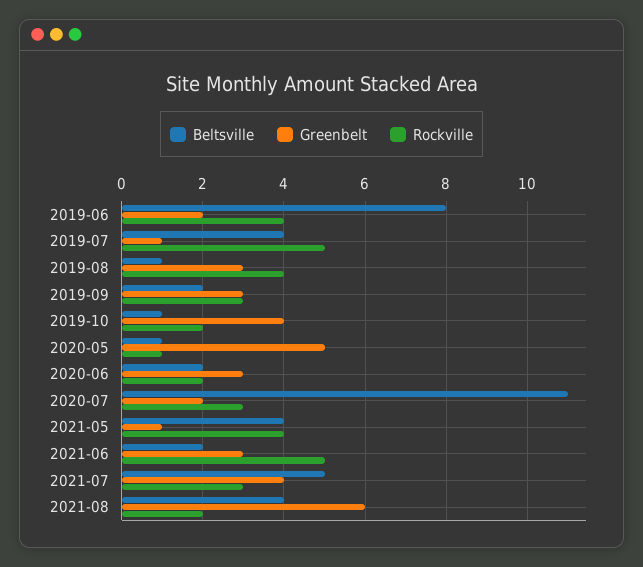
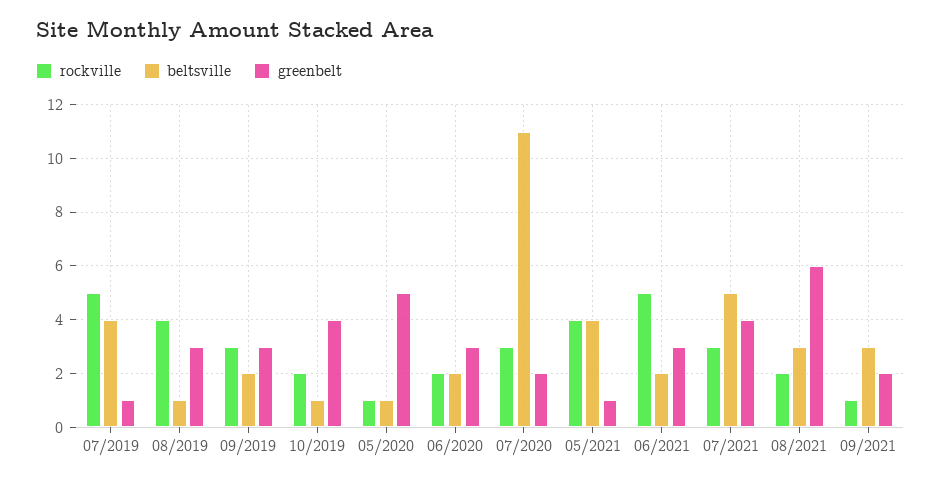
Beltsville, 2019-06: 8 -> none
Greenbelt, 2019-06: 2 -> none
Rockville, 2019-06: 4 -> none
Beltsville, 2021-08: 4 -> 3
Rockville, 09/2021: none -> 1
Beltsville, 09/2021: none -> 3
Greenbelt, 09/2021: none -> 2

